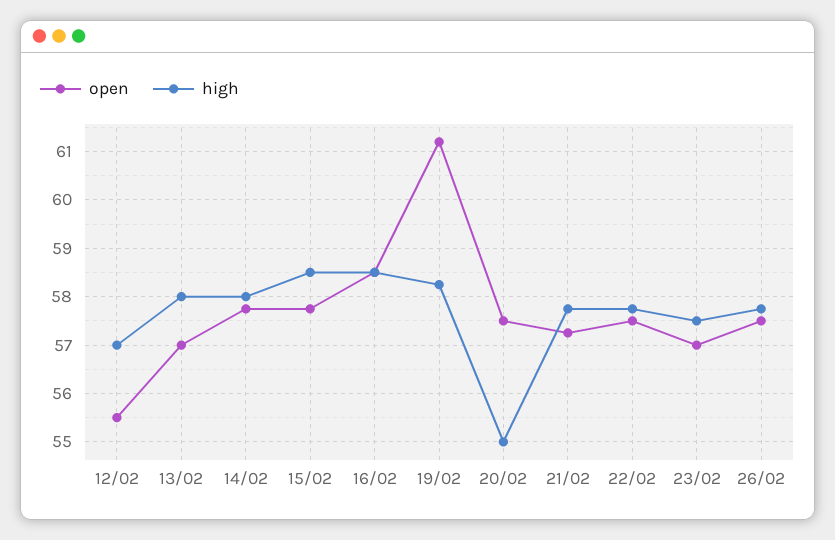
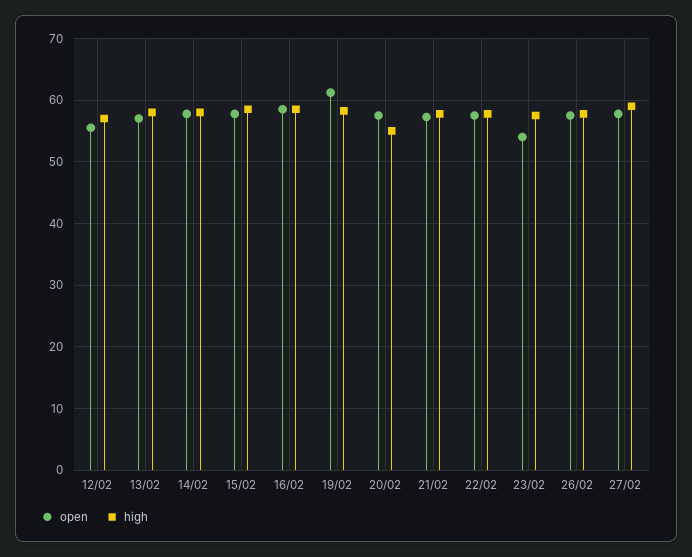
open, 23/02: 57 -> 54
open, 27/02: none -> 58
high, 27/02: none -> 59

